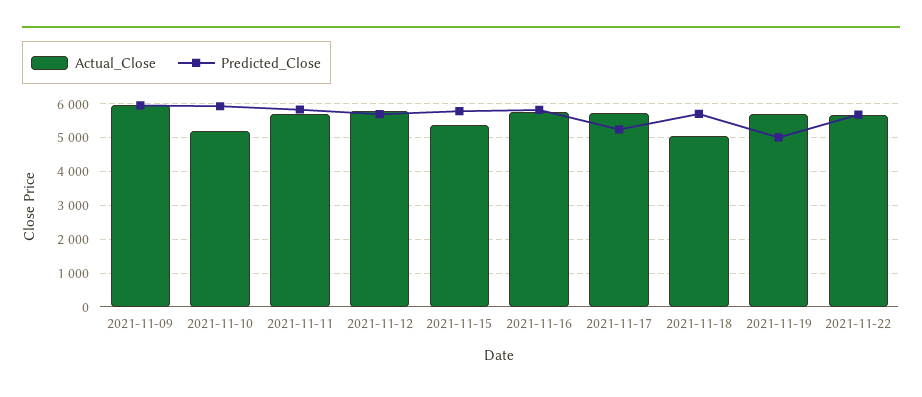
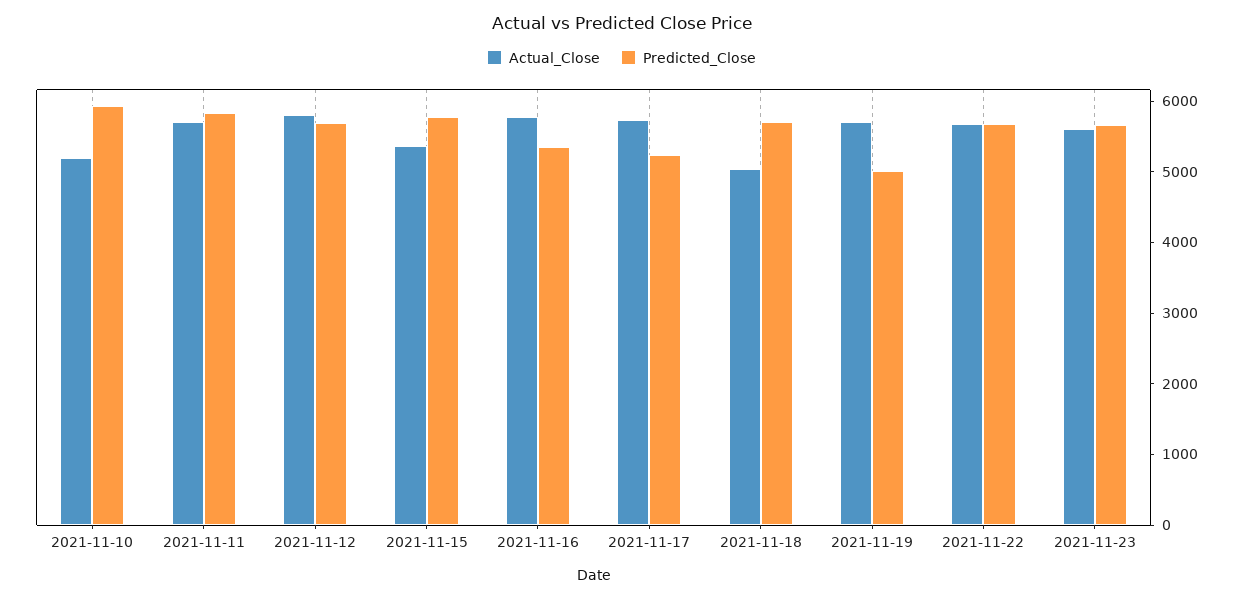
Actual_Close, 2021-11-09: 6000 -> none
Predicted_Close, 2021-11-09: 6000 -> none
Predicted_Close, 2021-11-16: 5800 -> 5400
Actual_Close, 2021-11-23: none -> 5600
Predicted_Close, 2021-11-23: none -> 5600

